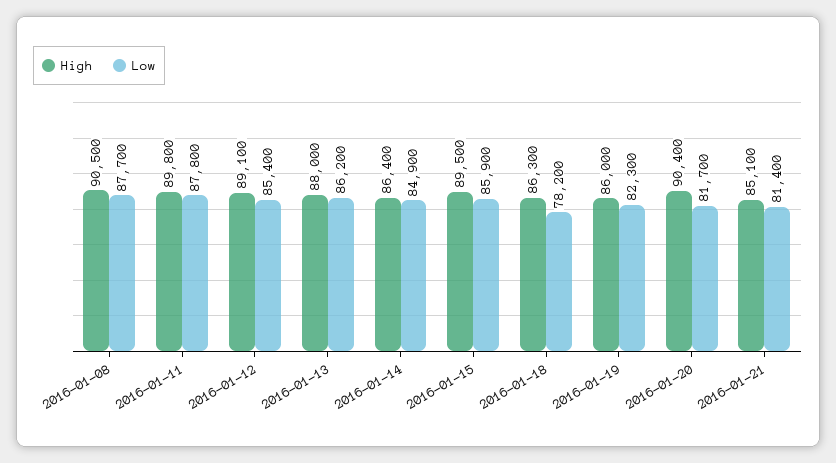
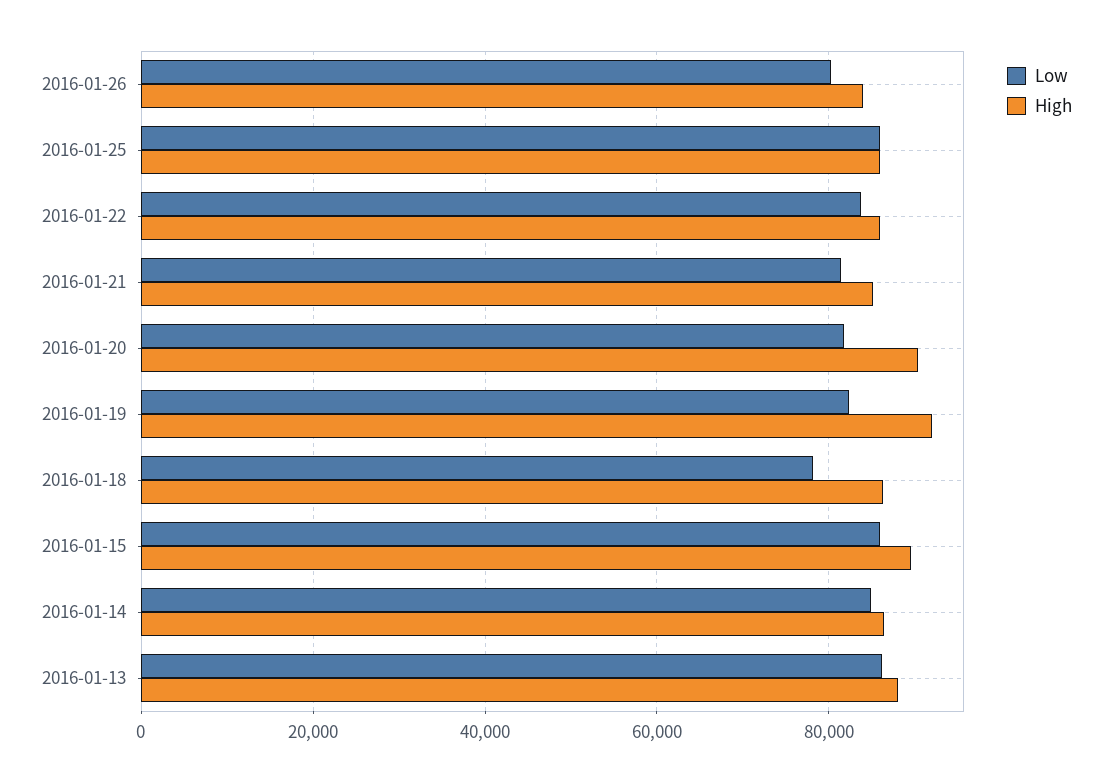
High, 2016-01-08: 90500 -> none
Low, 2016-01-08: 87700 -> none
High, 2016-01-11: 89800 -> none
Low, 2016-01-11: 87800 -> none
High, 2016-01-12: 89100 -> none
Low, 2016-01-12: 85400 -> none
High, 2016-01-19: 86000 -> 92000
Low, 2016-01-26: none -> 80000
High, 2016-01-26: none -> 84000
Low, 2016-01-25: none -> 86000
High, 2016-01-25: none -> 86000
Low, 2016-01-22: none -> 84000
High, 2016-01-22: none -> 86000

